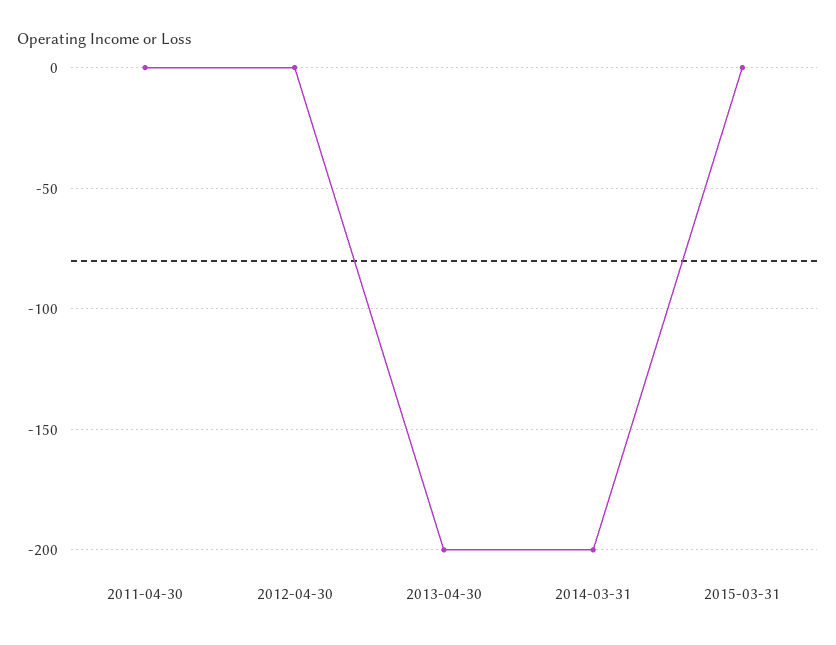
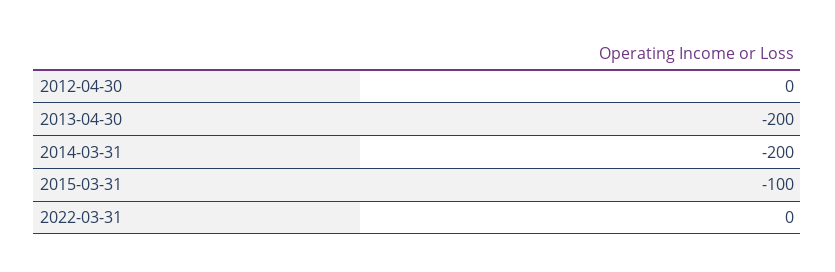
2011-04-30: 0 -> none
2015-03-31: 0 -> -100
2022-03-31: none -> 0

